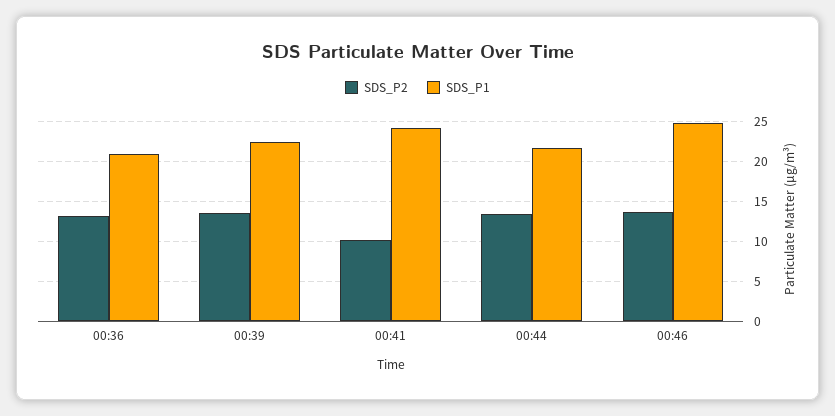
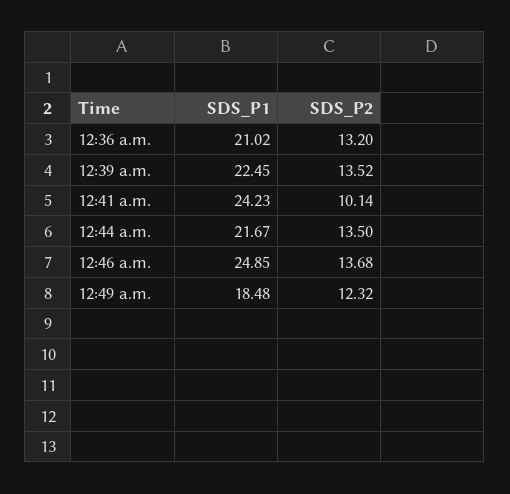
SDS_P1, 12:49 a.m.: none -> 18.48
SDS_P2, 12:49 a.m.: none -> 12.32

